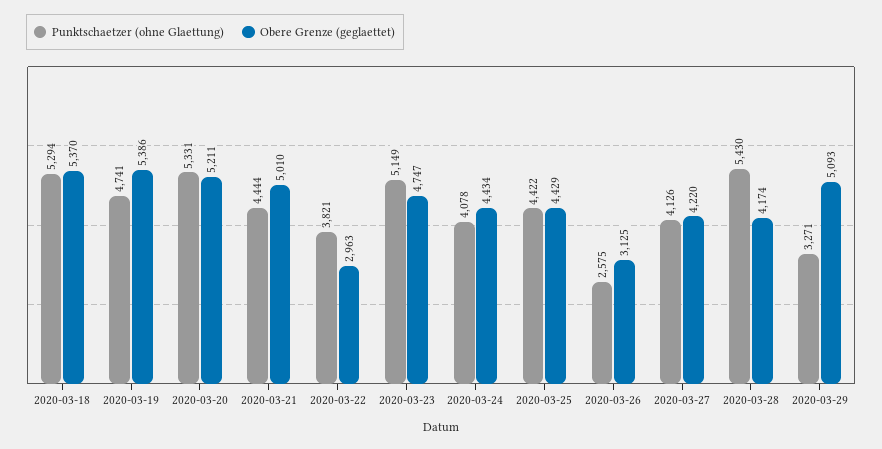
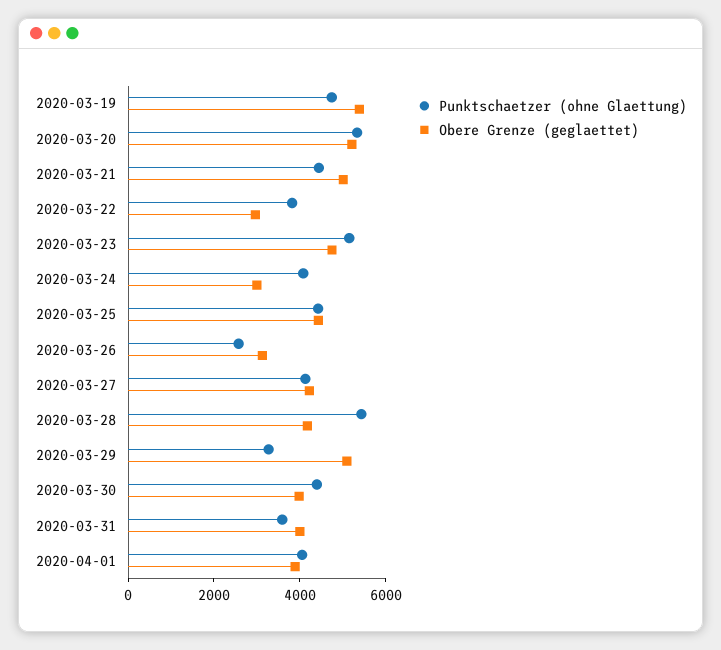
Punktschaetzer (ohne Glaettung), 2020-03-18: 5294 -> none
Obere Grenze (geglaettet), 2020-03-18: 5370 -> none
Obere Grenze (geglaettet), 2020-03-24: 4434 -> 3000
Punktschaetzer (ohne Glaettung), 2020-03-30: none -> 4500
Obere Grenze (geglaettet), 2020-03-30: none -> 4000
Punktschaetzer (ohne Glaettung), 2020-03-31: none -> 3500
Obere Grenze (geglaettet), 2020-03-31: none -> 4000
Punktschaetzer (ohne Glaettung), 2020-04-01: none -> 4000
Obere Grenze (geglaettet), 2020-04-01: none -> 4000

